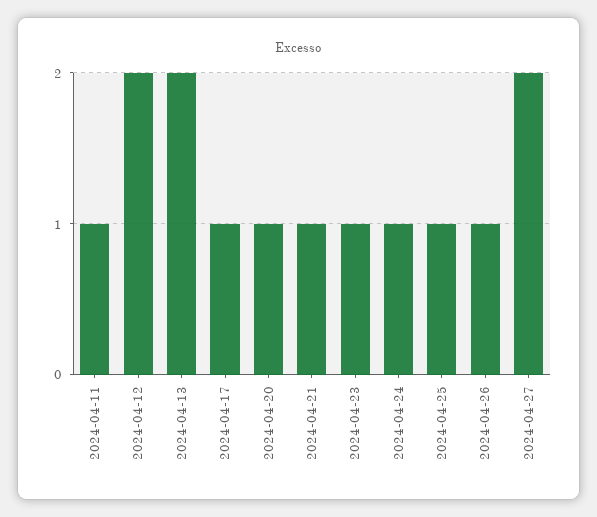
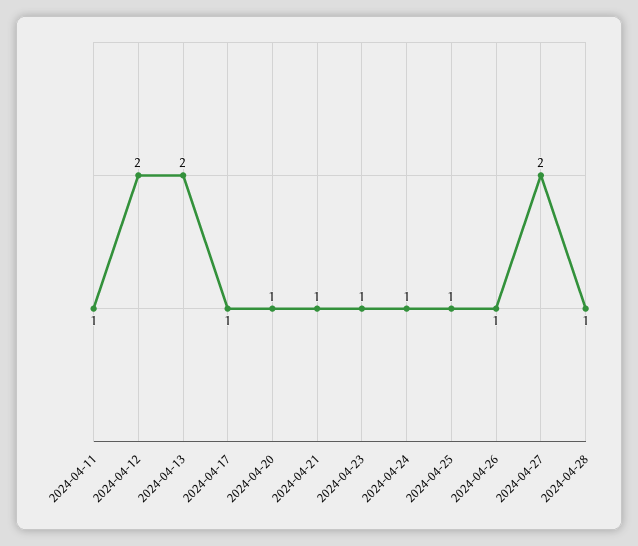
2024-04-28: none -> 1

